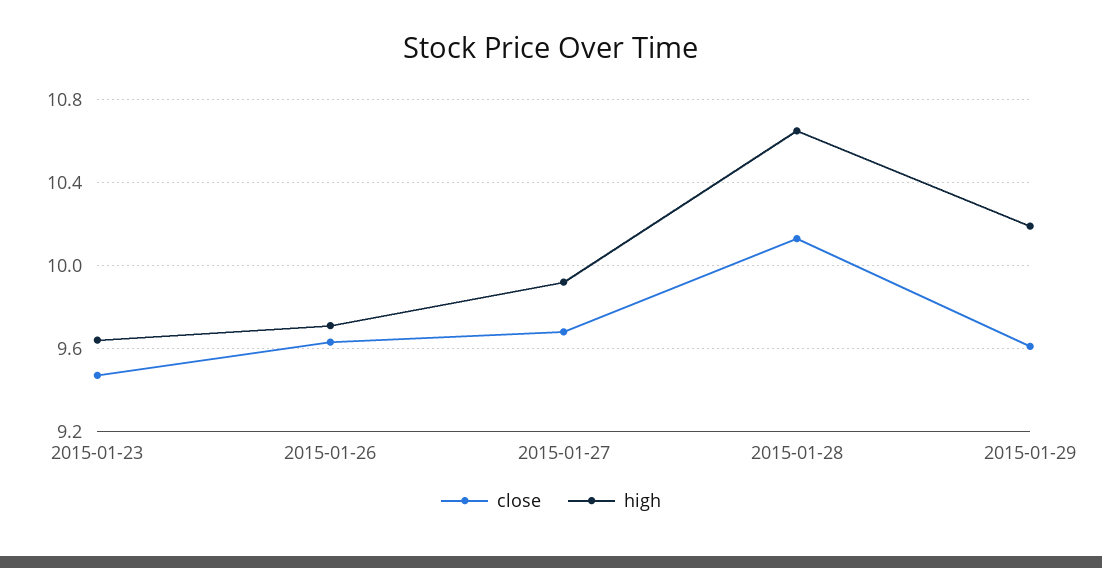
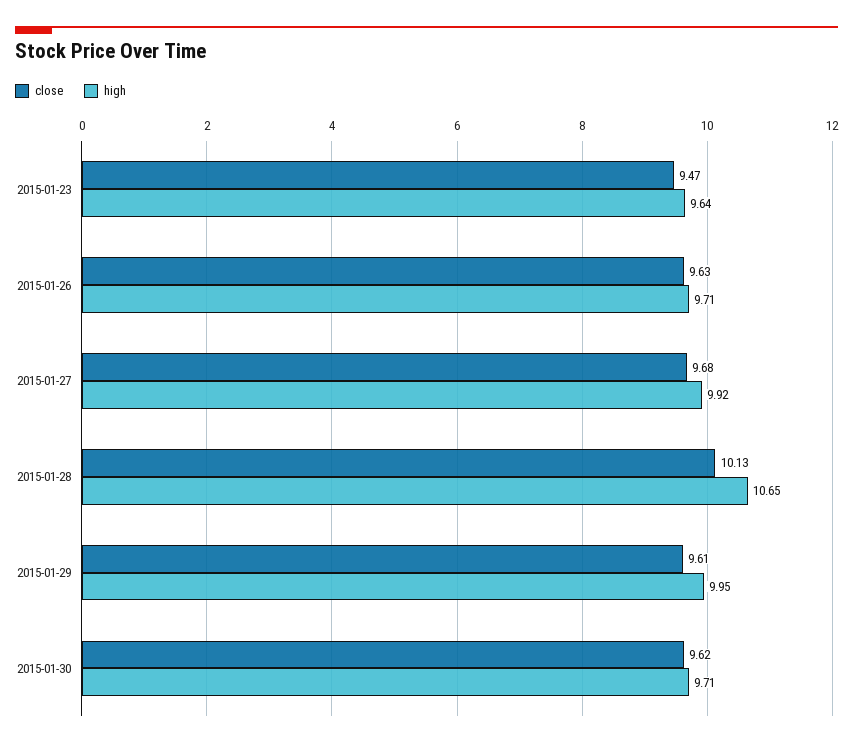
high, 2015-01-29: 10.2 -> 9.95
close, 2015-01-30: none -> 9.62
high, 2015-01-30: none -> 9.71

